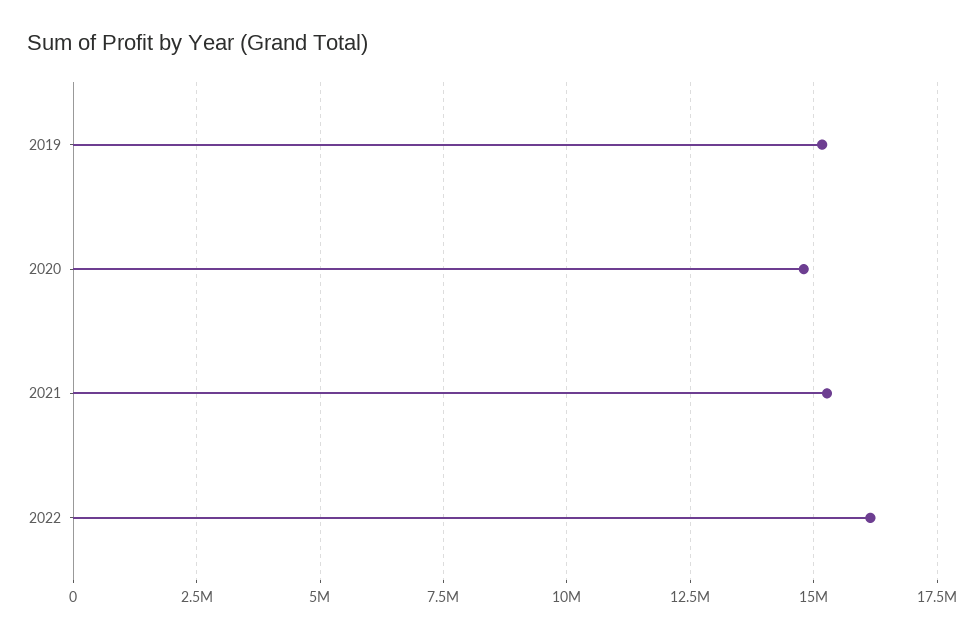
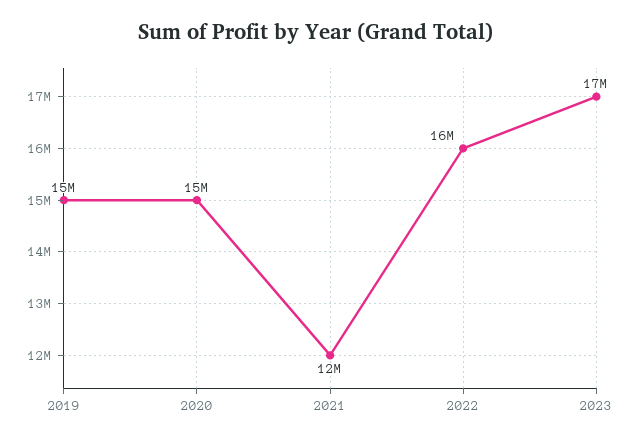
2021: 15250000 -> 12000000
2023: none -> 17000000

